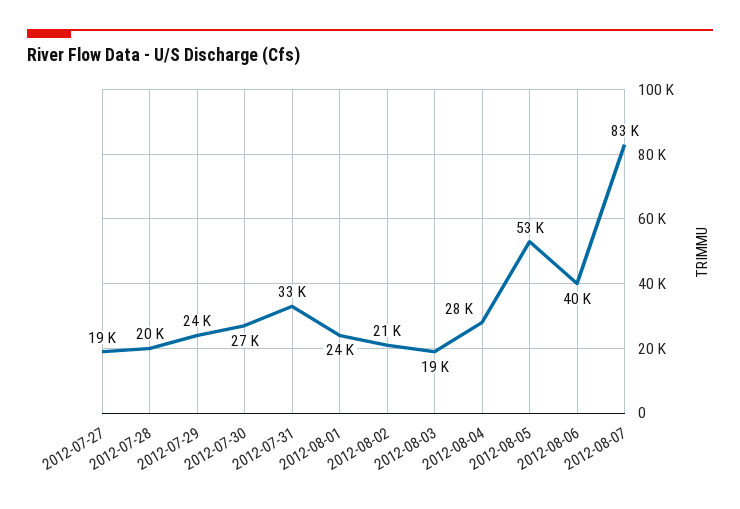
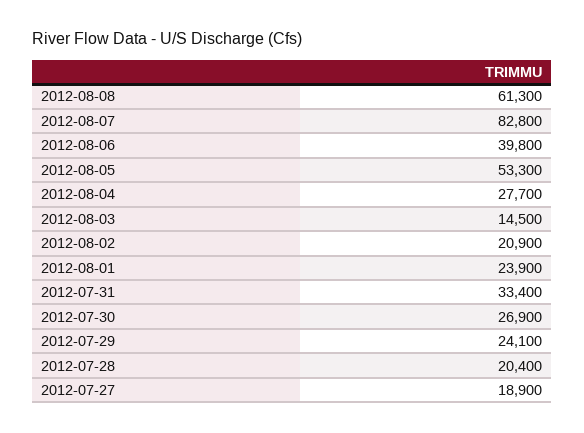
2012-08-03: 19000 -> 14500
2012-08-08: none -> 61300

